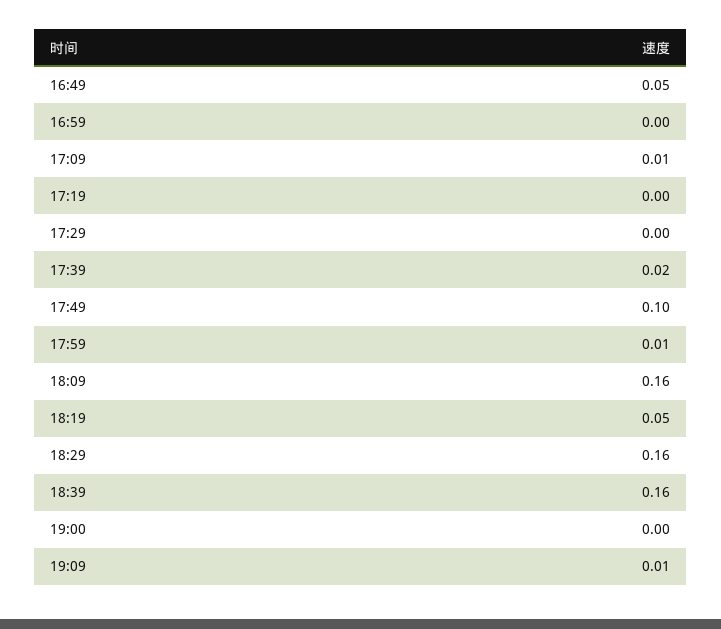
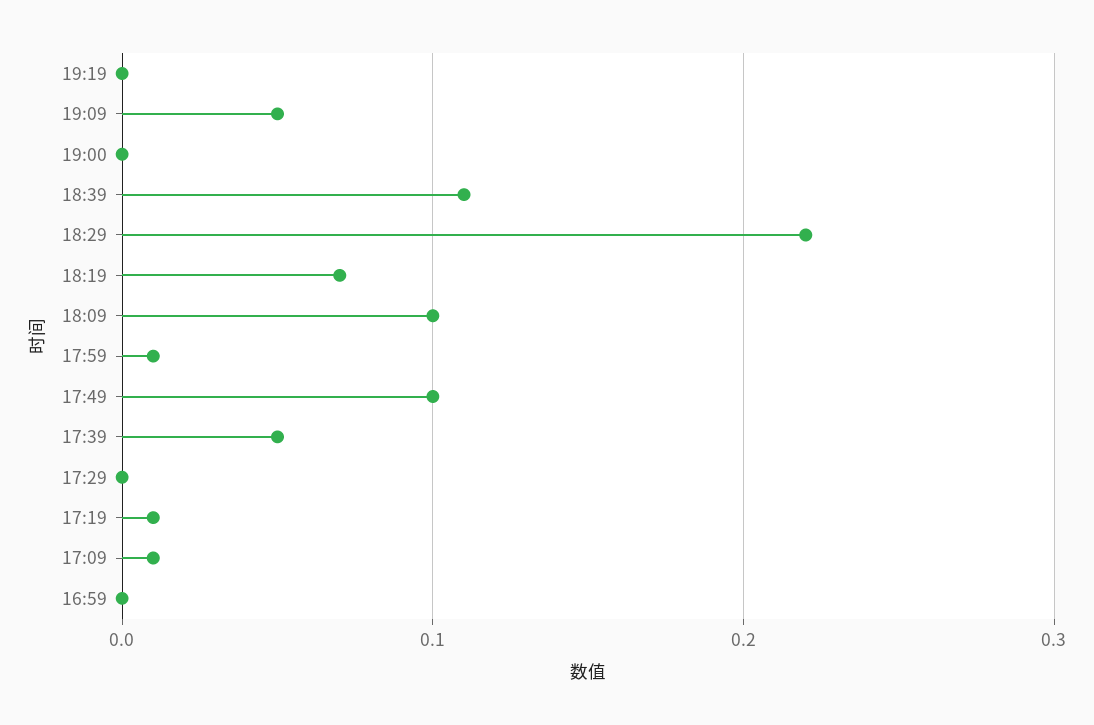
16:49: 0.05 -> none
17:19: 0 -> 0.01
17:39: 0.02 -> 0.05
18:09: 0.16 -> 0.1
18:19: 0.05 -> 0.07
18:29: 0.16 -> 0.22
18:39: 0.16 -> 0.11
19:09: 0.01 -> 0.05
19:19: none -> 0

